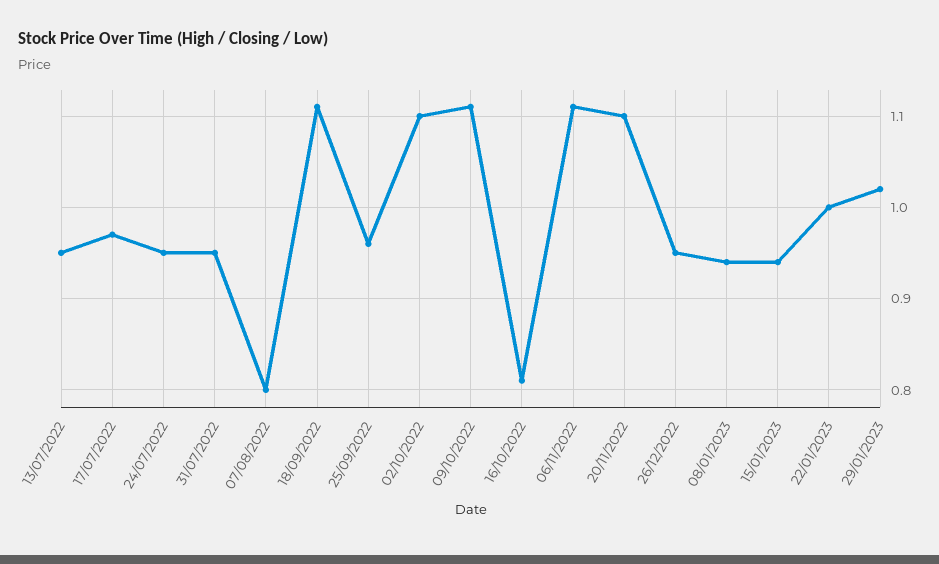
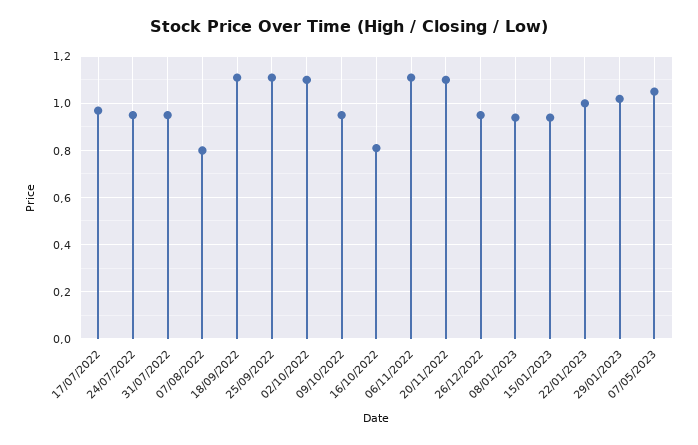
13/07/2022: 0.95 -> none
25/09/2022: 0.96 -> 1.1
09/10/2022: 1.11 -> 0.95
07/05/2023: none -> 1.05

